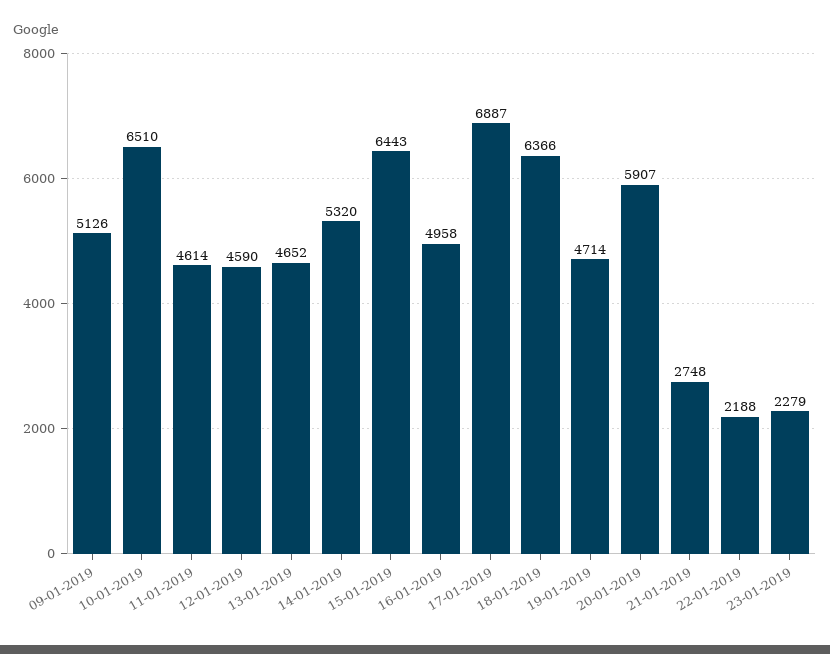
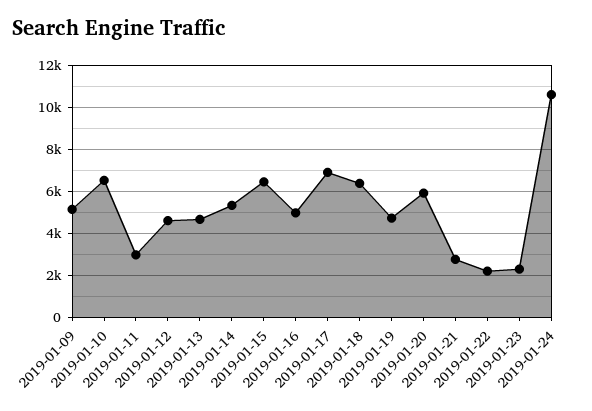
11-01-2019: 4614 -> 3000
2019-01-24: none -> 10500

